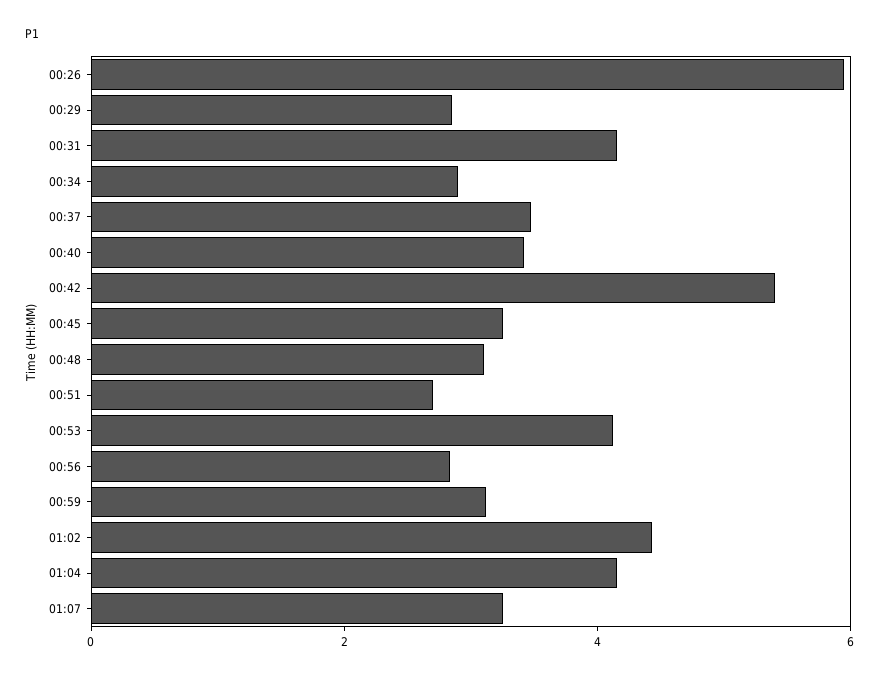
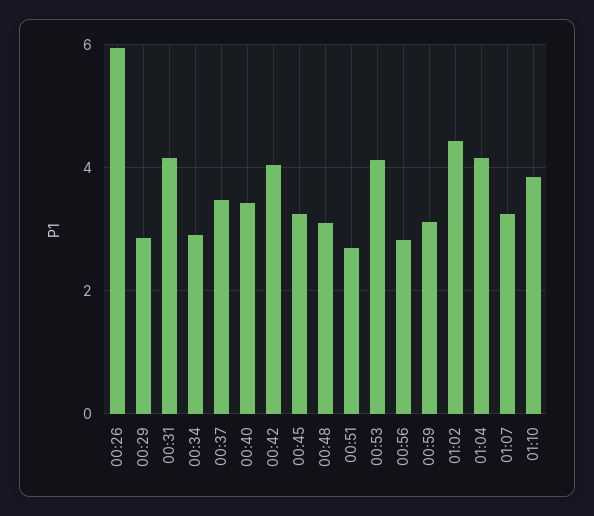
00:42: 5.5 -> 4
01:10: none -> 3.8

